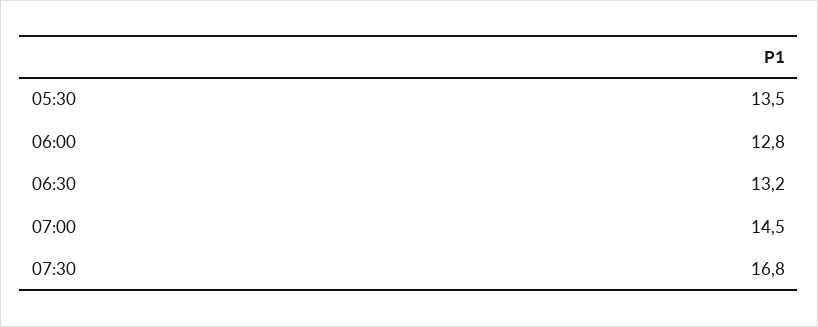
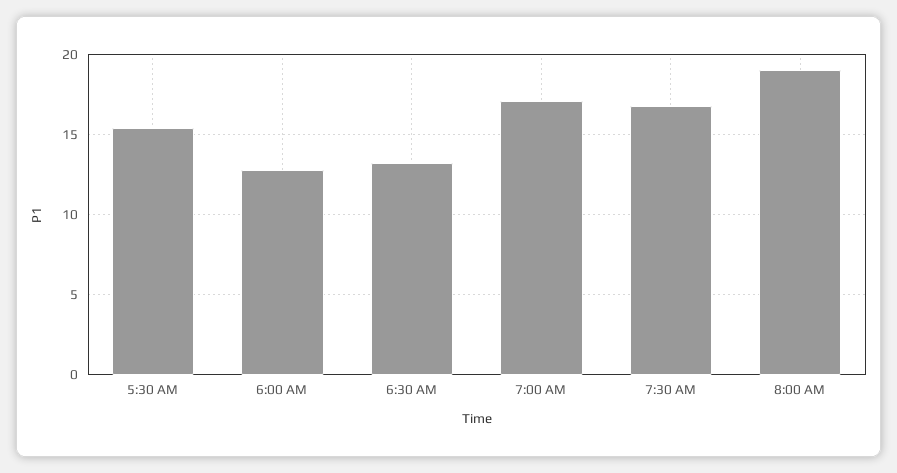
05:30: 13.5 -> 15.5
07:00: 14.5 -> 17
8:00 AM: none -> 19

